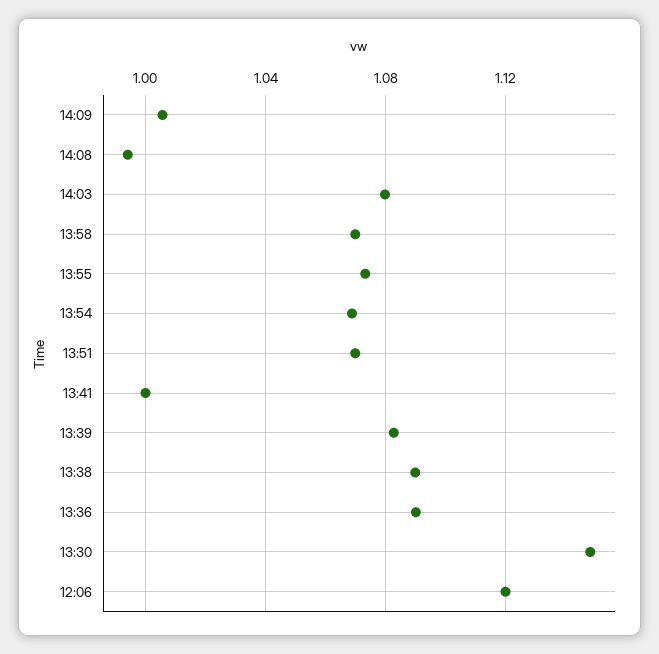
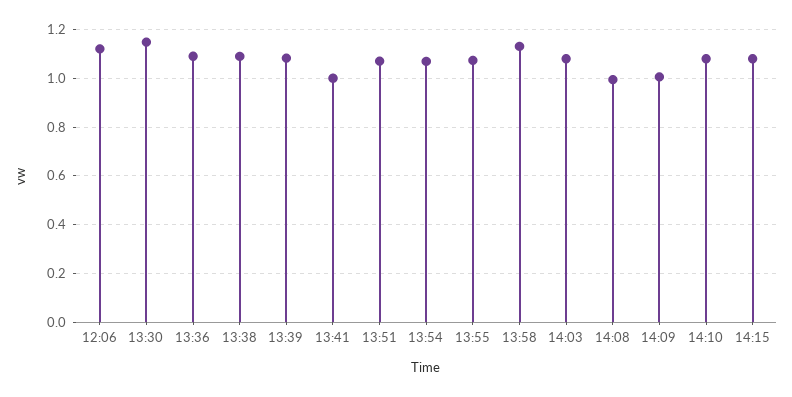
13:58: 1.07 -> 1.125
14:10: none -> 1.075
14:15: none -> 1.075

